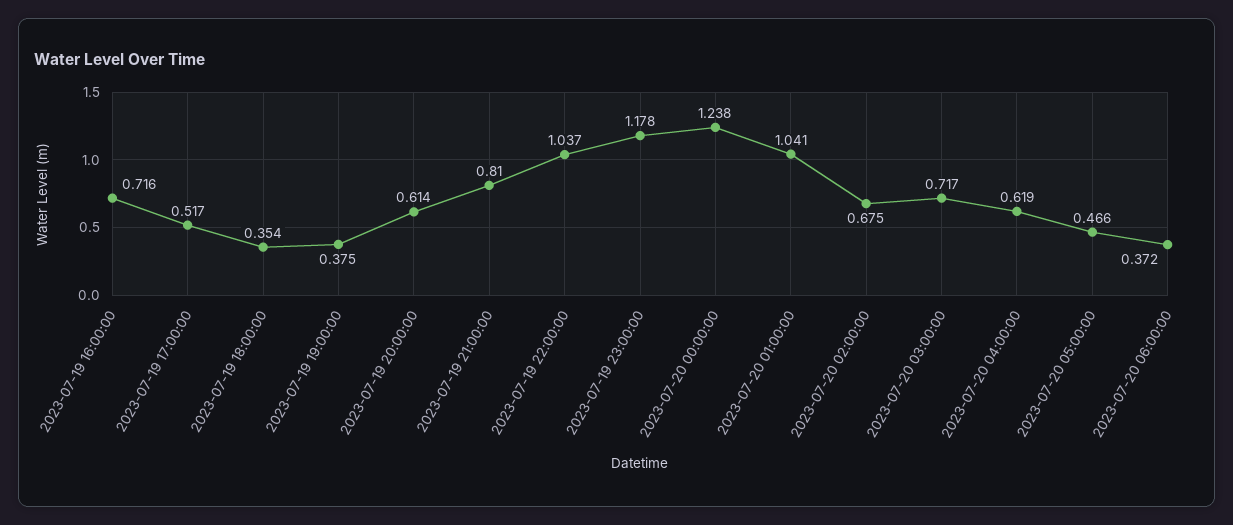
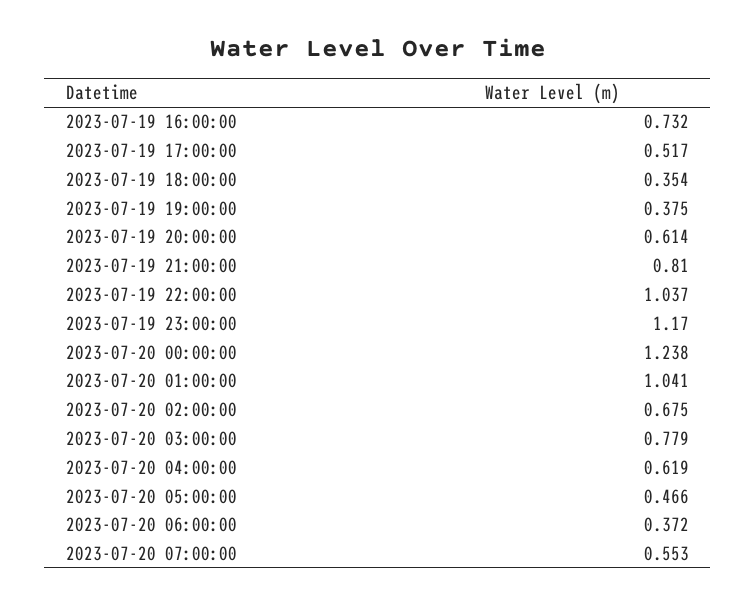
2023-07-19 16:00:00: 0.716 -> 0.732
2023-07-19 23:00:00: 1.178 -> 1.17
2023-07-20 03:00:00: 0.717 -> 0.779
2023-07-20 07:00:00: none -> 0.553

